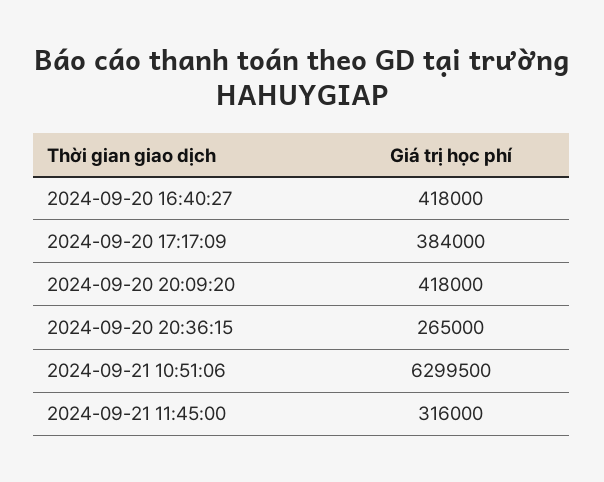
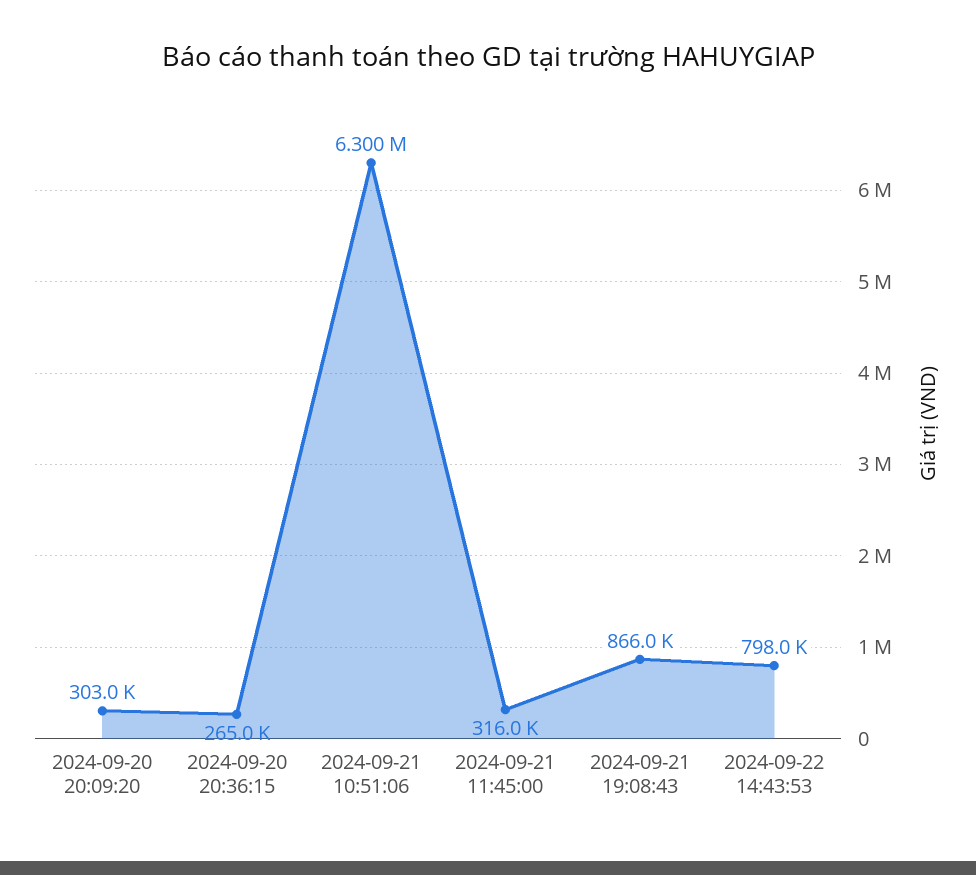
2024-09-20 16:40:27: 418000 -> none
2024-09-20 17:17:09: 384000 -> none
2024-09-20 20:09:20: 418000 -> 303000
2024-09-21 19:08:43: none -> 866000
2024-09-22 14:43:53: none -> 798000

